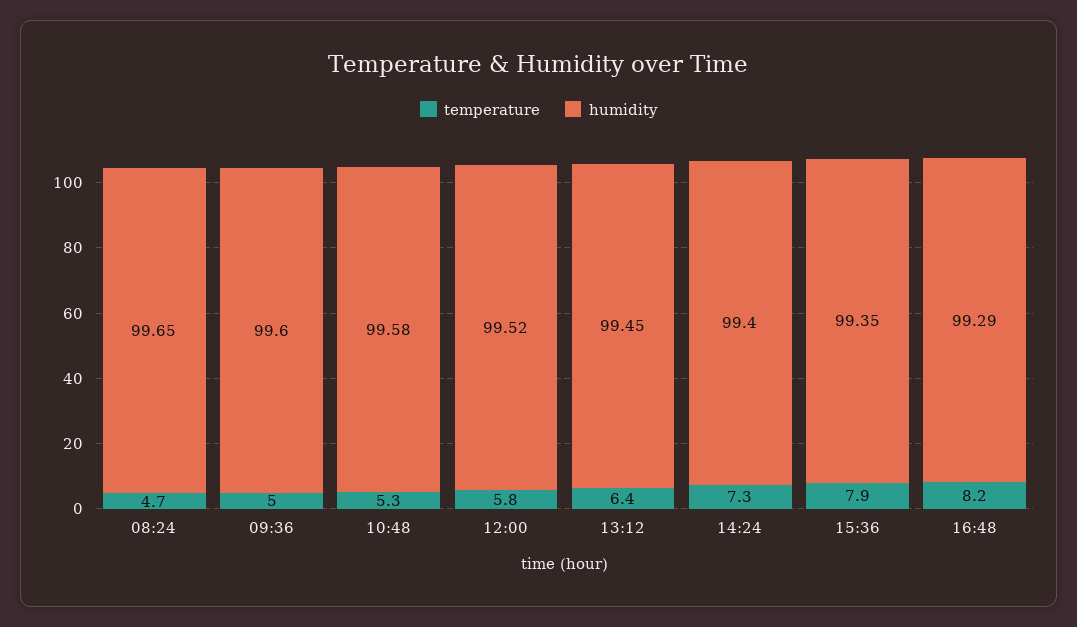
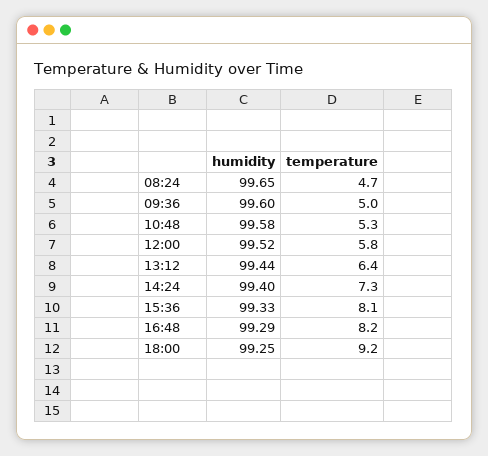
humidity, 13:12: 99.45 -> 99.44
temperature, 15:36: 7.9 -> 8.1
humidity, 15:36: 99.35 -> 99.33
humidity, 18:00: none -> 99.25
temperature, 18:00: none -> 9.2

